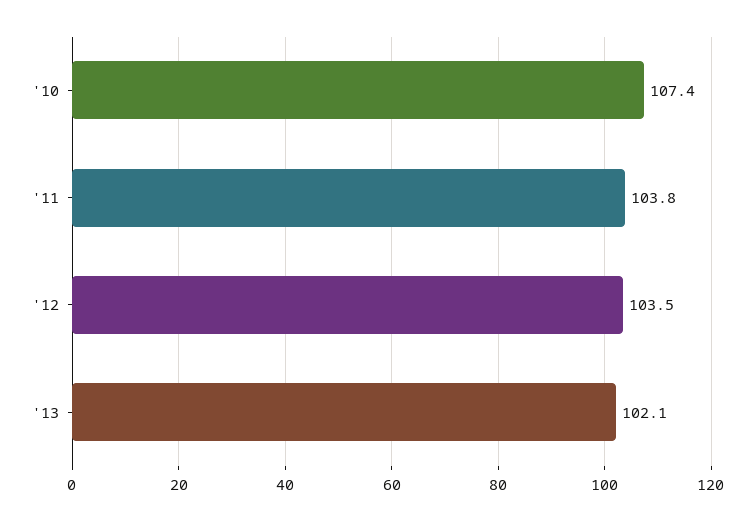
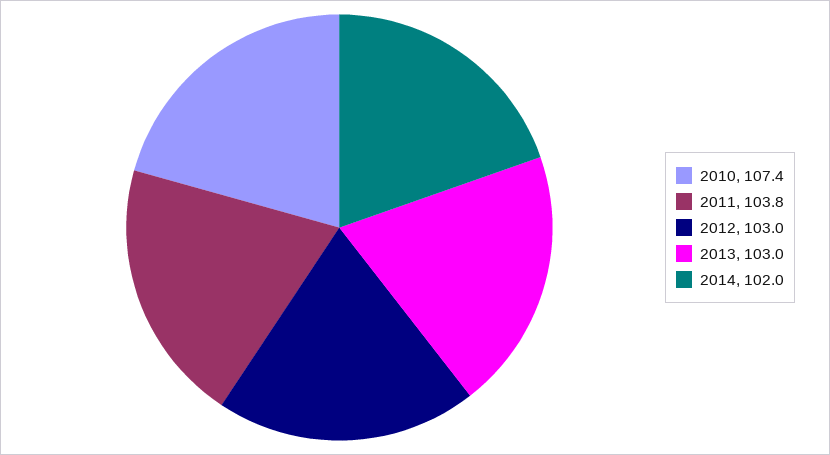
'12: 103.5 -> 103
'13: 102.1 -> 103
2014: none -> 102

